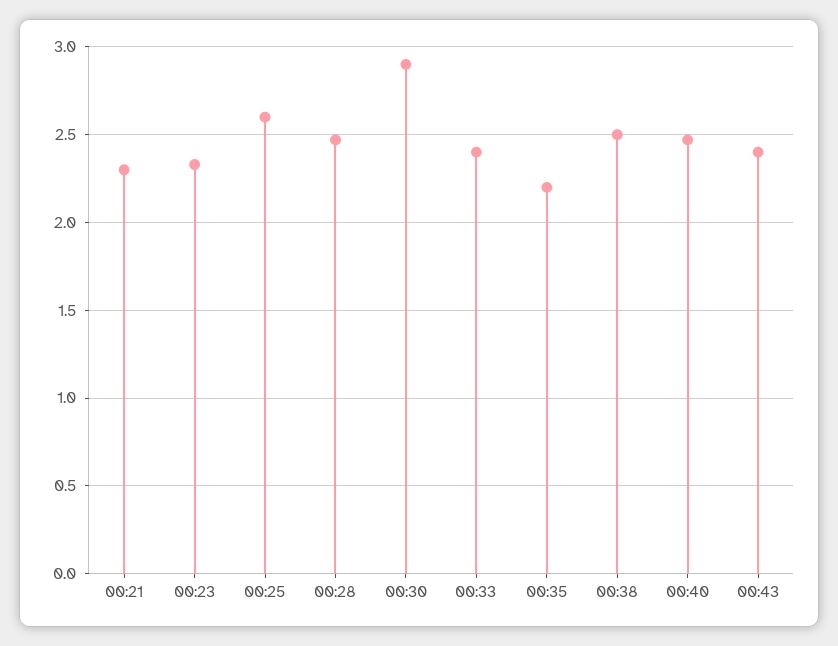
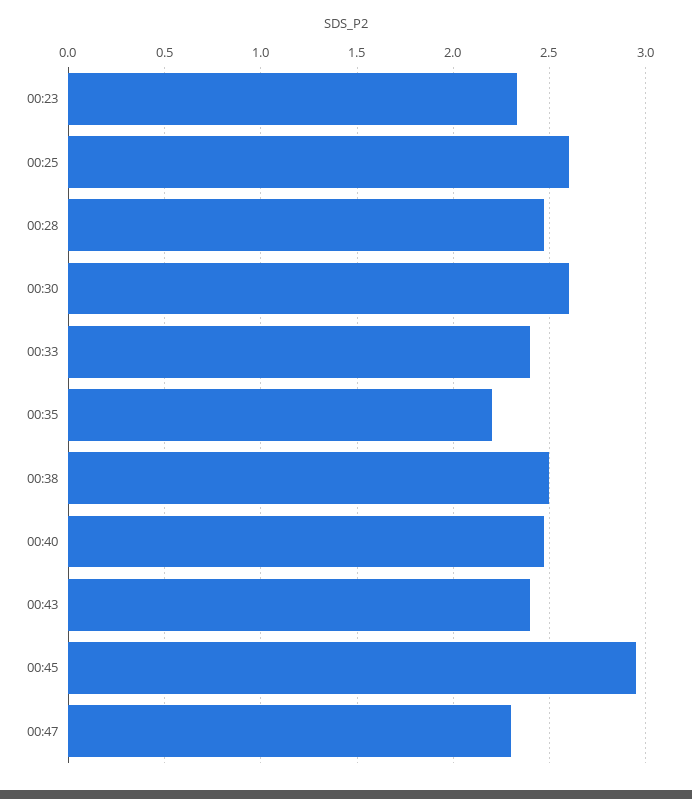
00:21: 2.3 -> none
00:30: 2.9 -> 2.6
00:45: none -> 2.95
00:47: none -> 2.3

